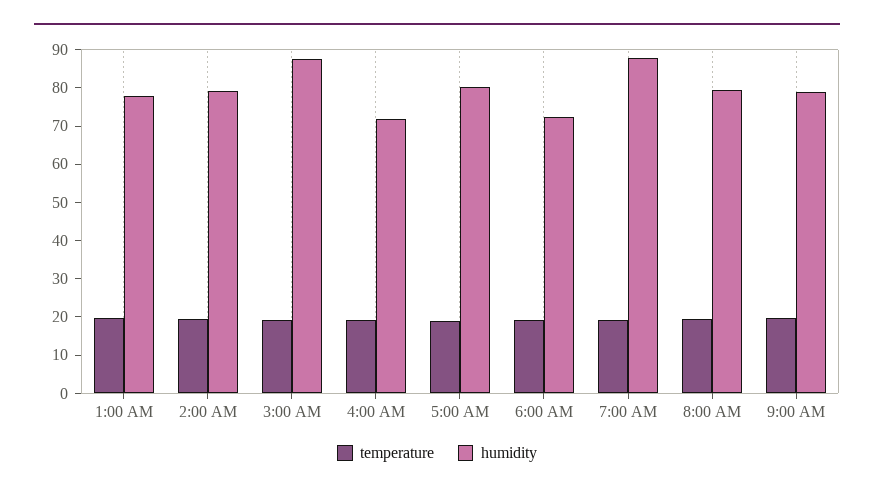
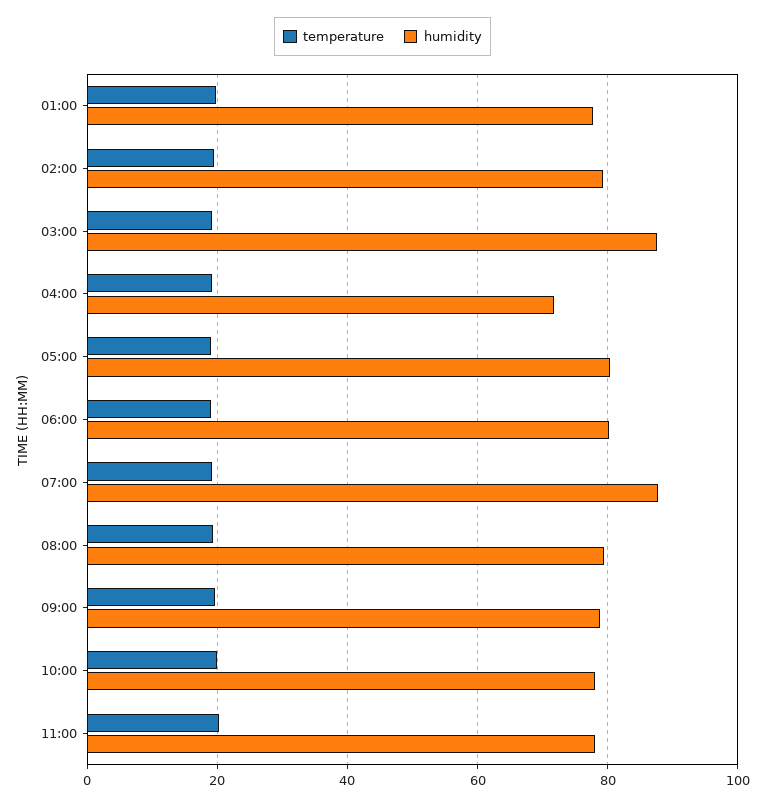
humidity, 6:00 AM: 72.5 -> 80
temperature, 10:00: none -> 20
humidity, 10:00: none -> 78
temperature, 11:00: none -> 20
humidity, 11:00: none -> 78

